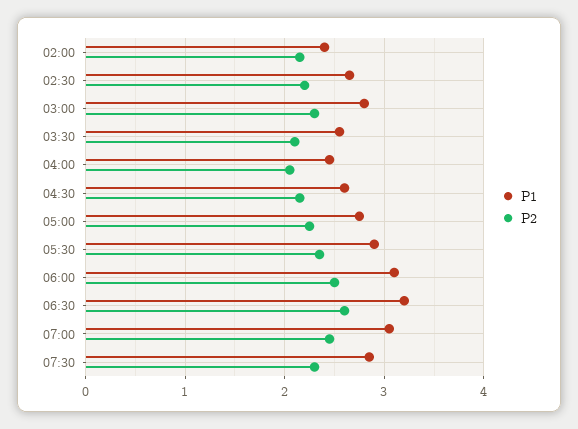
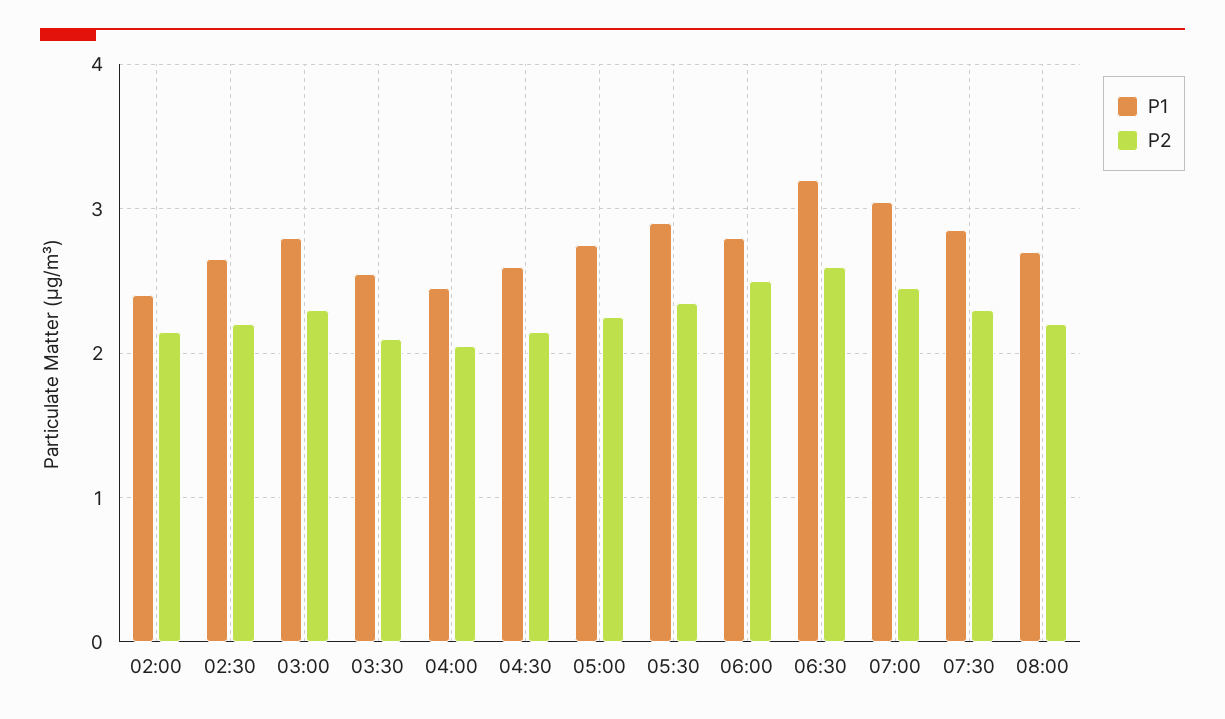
P1, 06:00: 3.1 -> 2.8
P1, 08:00: none -> 2.7
P2, 08:00: none -> 2.2

